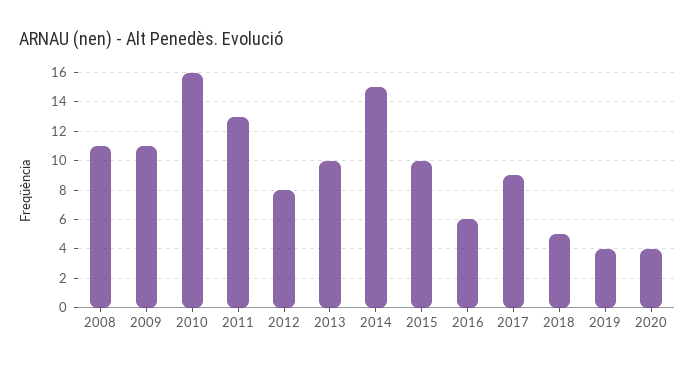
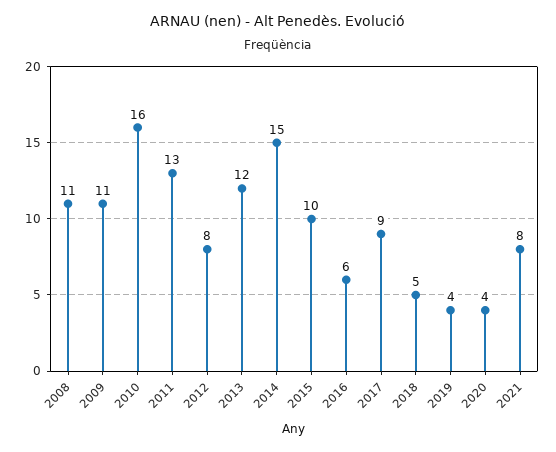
2013: 10 -> 12
2021: none -> 8

